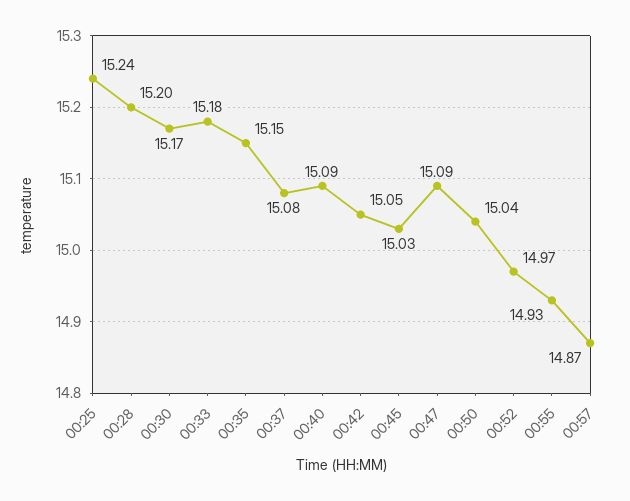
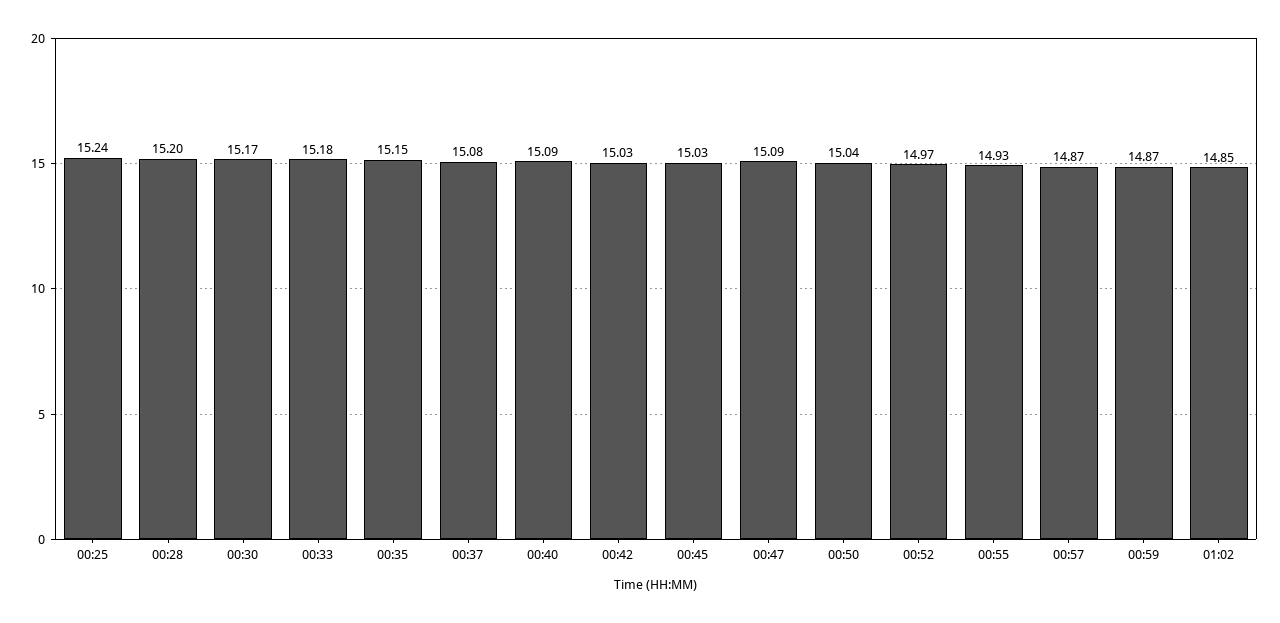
00:42: 15.05 -> 15.03
00:59: none -> 14.87
01:02: none -> 14.85

